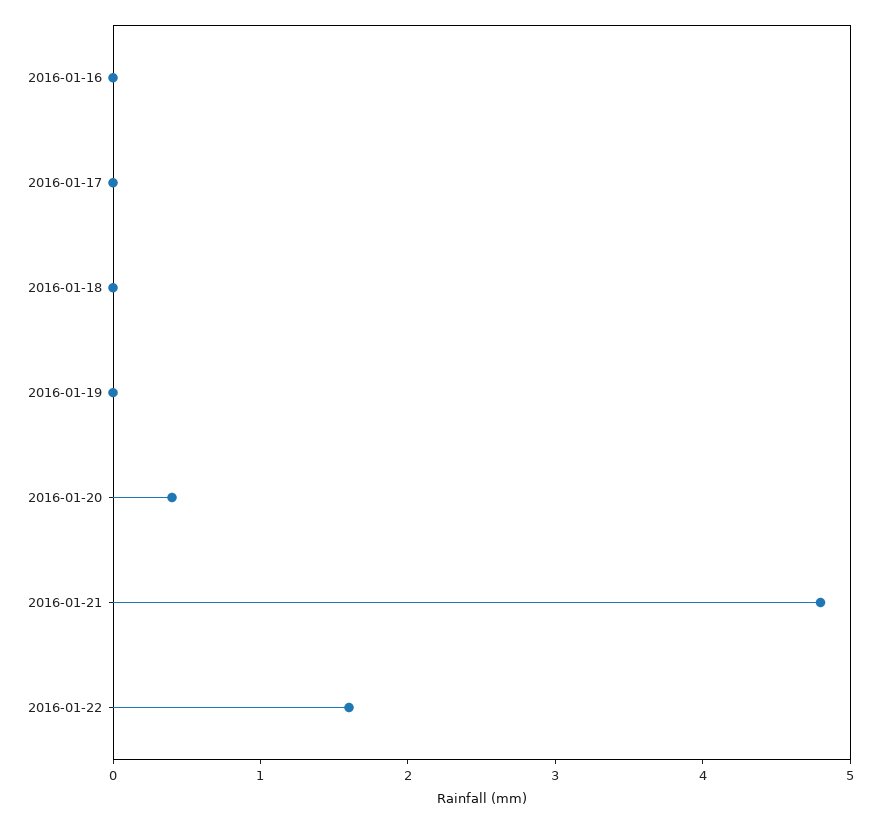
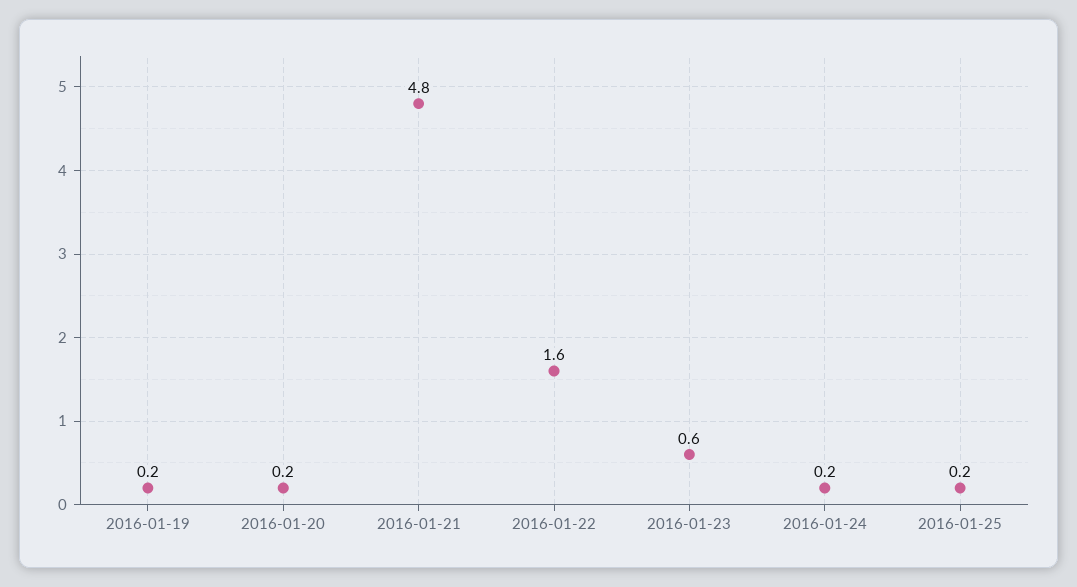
2016-01-16: 0 -> none
2016-01-17: 0 -> none
2016-01-18: 0 -> none
2016-01-19: 0 -> 0.2
2016-01-20: 0.4 -> 0.2
2016-01-23: none -> 0.6
2016-01-24: none -> 0.2
2016-01-25: none -> 0.2

